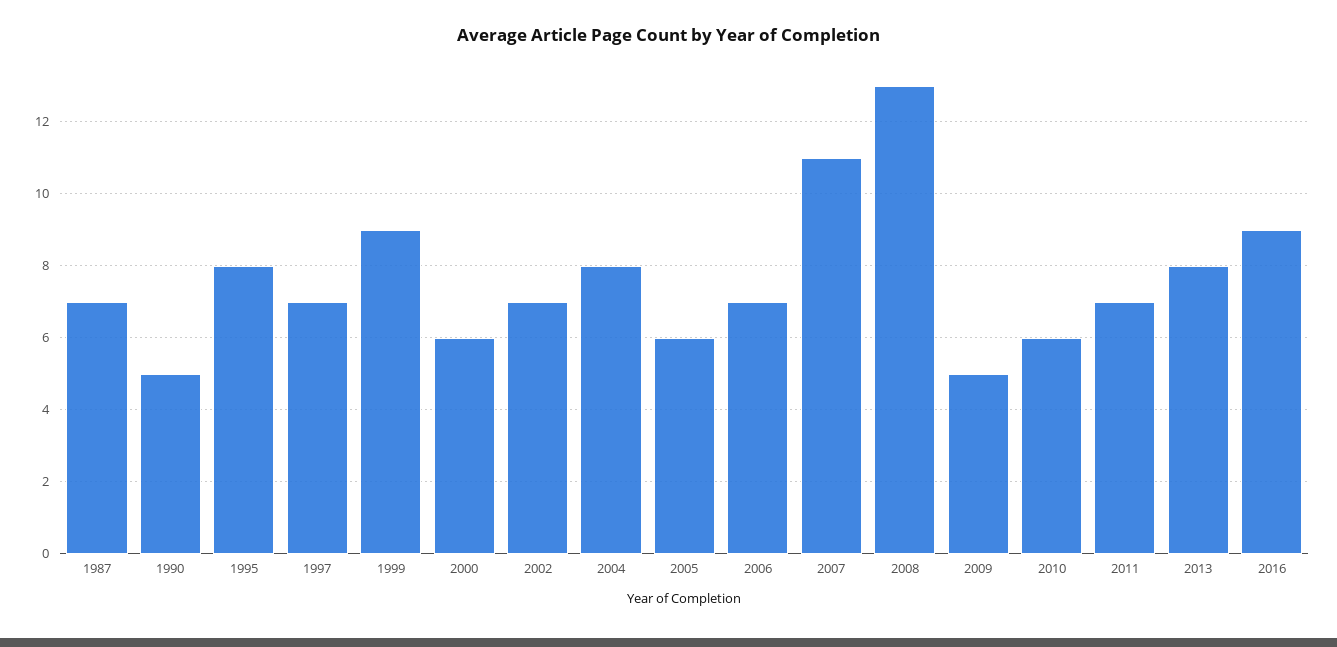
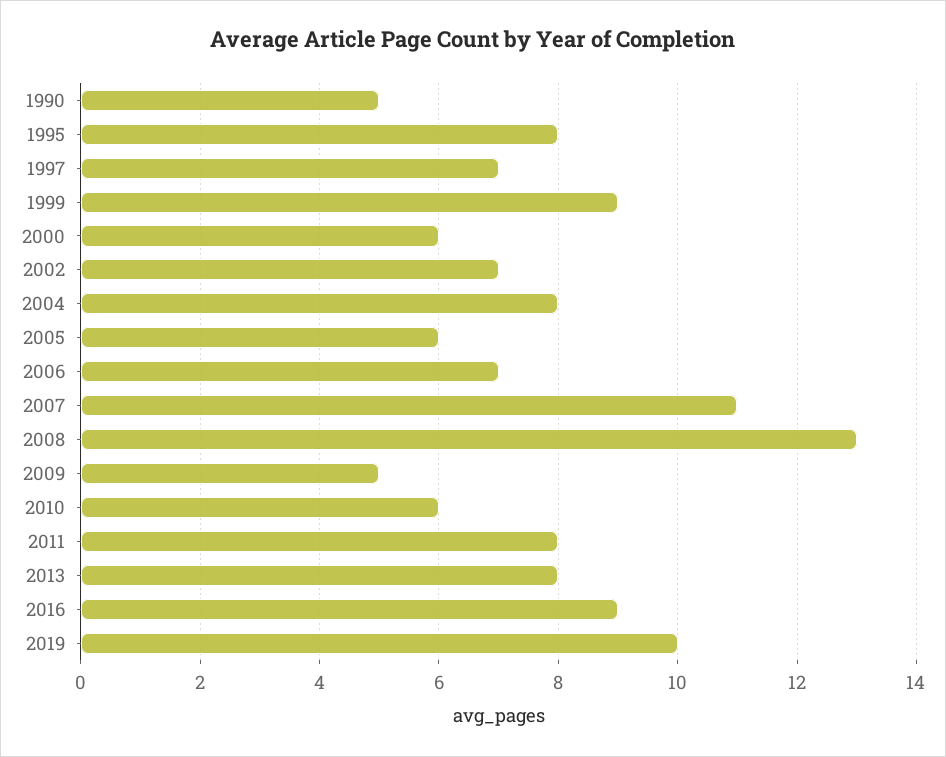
1987: 7 -> none
2011: 7 -> 8
2019: none -> 10

